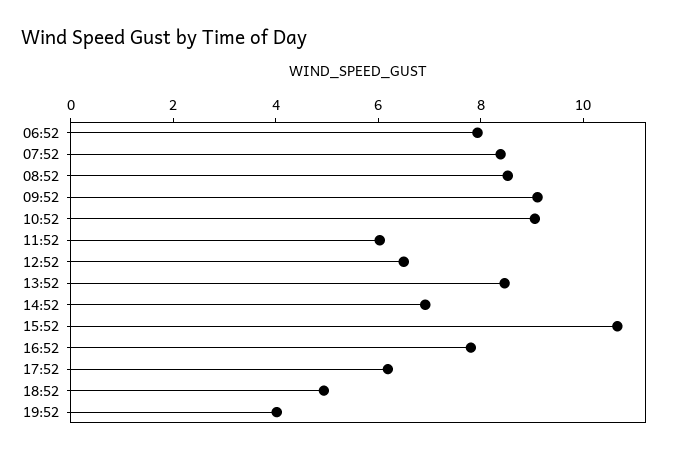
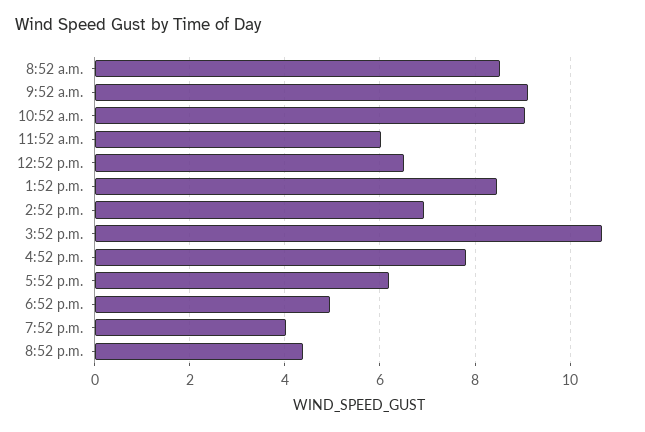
06:52: 8 -> none
07:52: 8.5 -> none
8:52 p.m.: none -> 4.4

